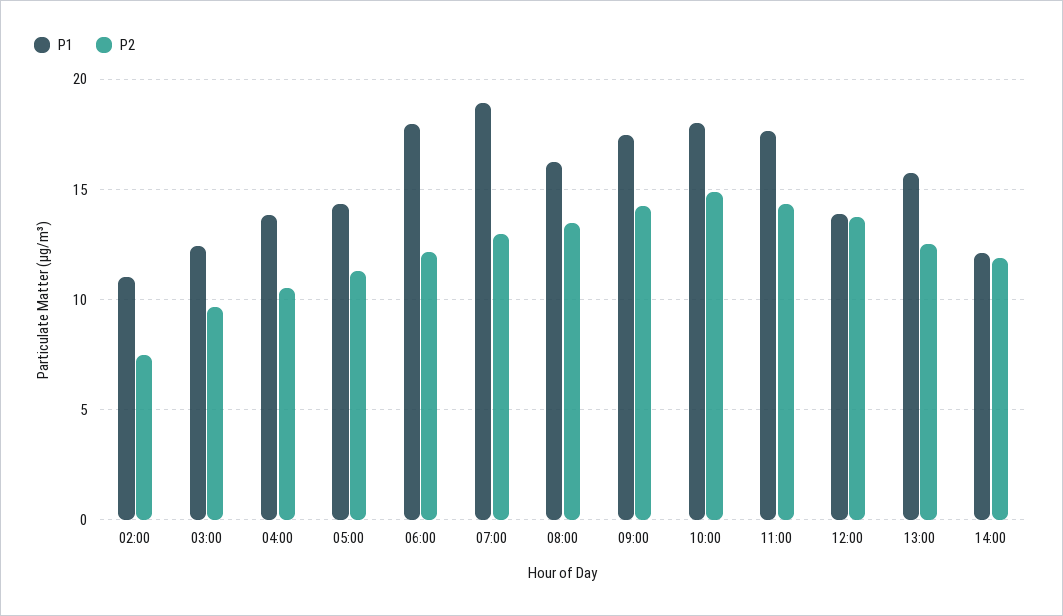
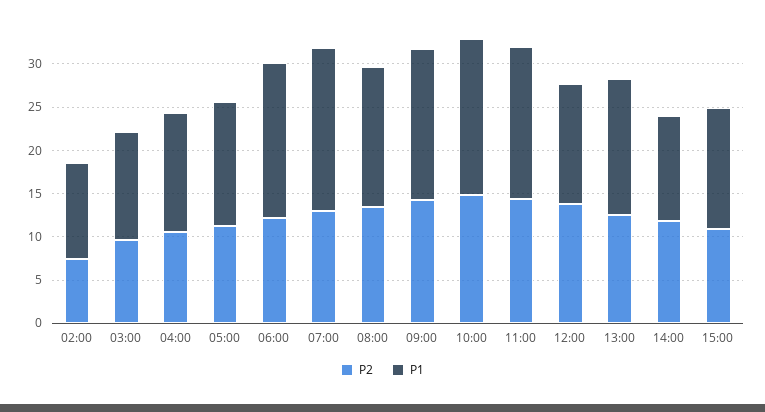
P2, 15:00: none -> 11
P1, 15:00: none -> 14

